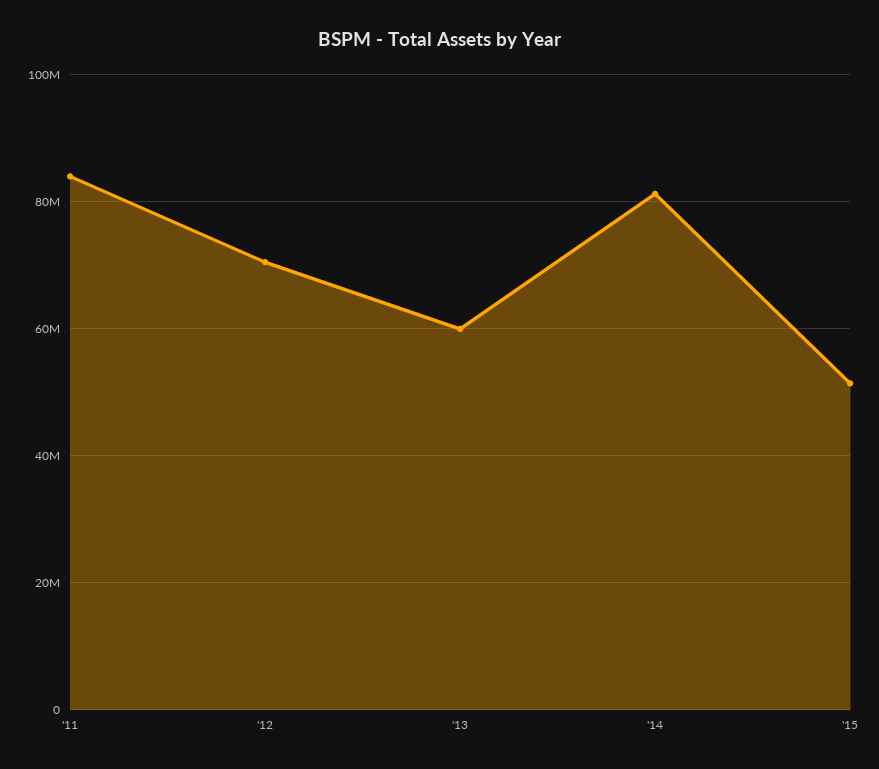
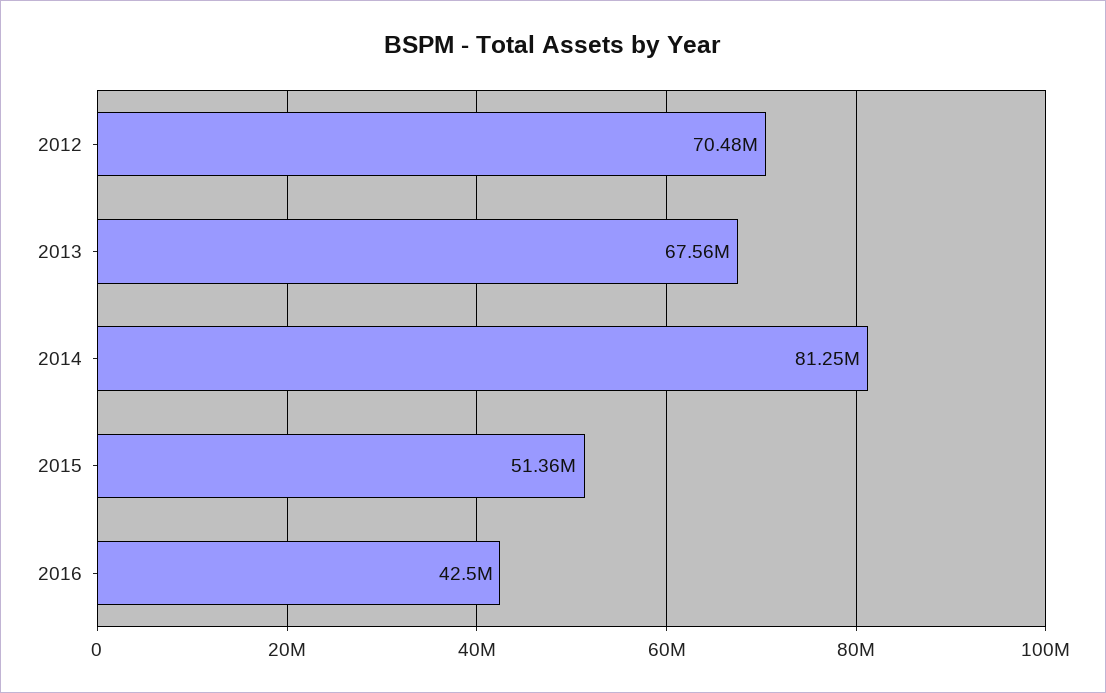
'11: 84000000 -> none
'13: 60000000 -> 67560000
2016: none -> 42500000

